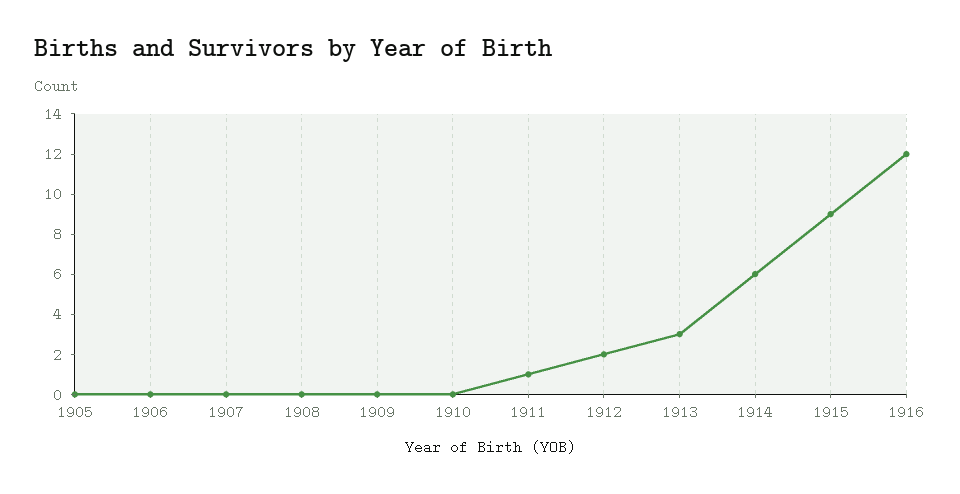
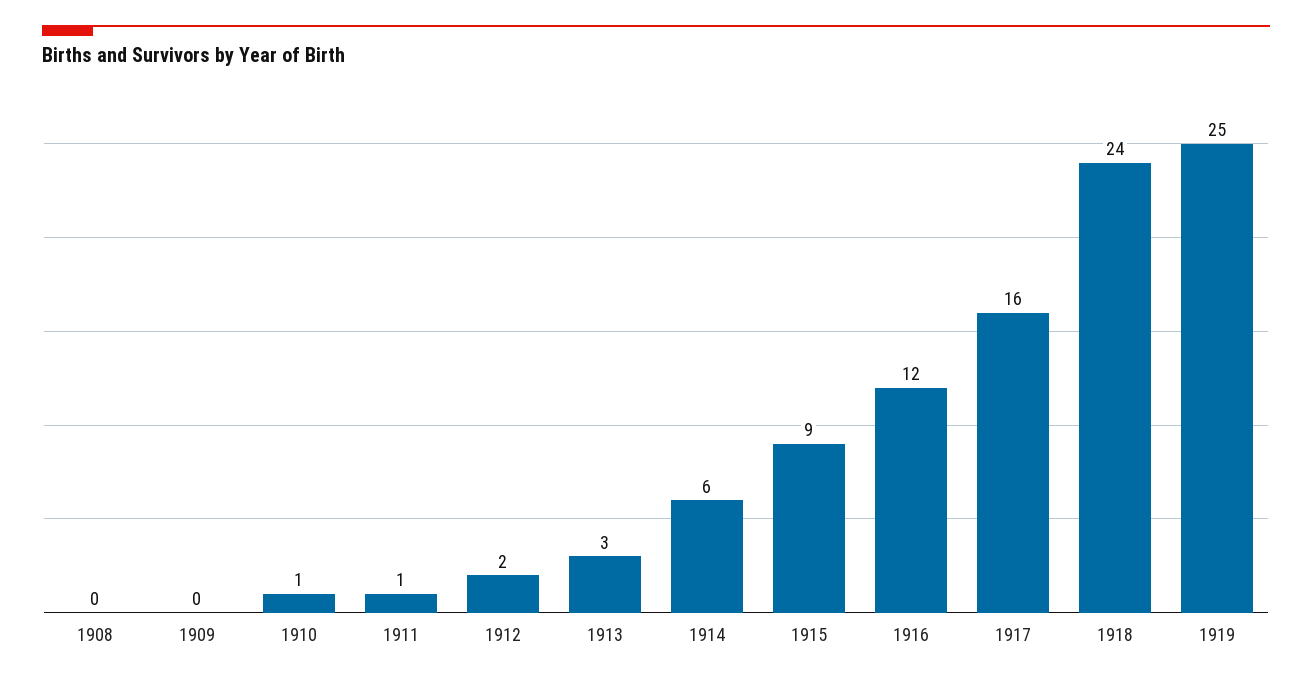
1905: 0 -> none
1906: 0 -> none
1907: 0 -> none
1910: 0 -> 1
1917: none -> 16
1918: none -> 24
1919: none -> 25

